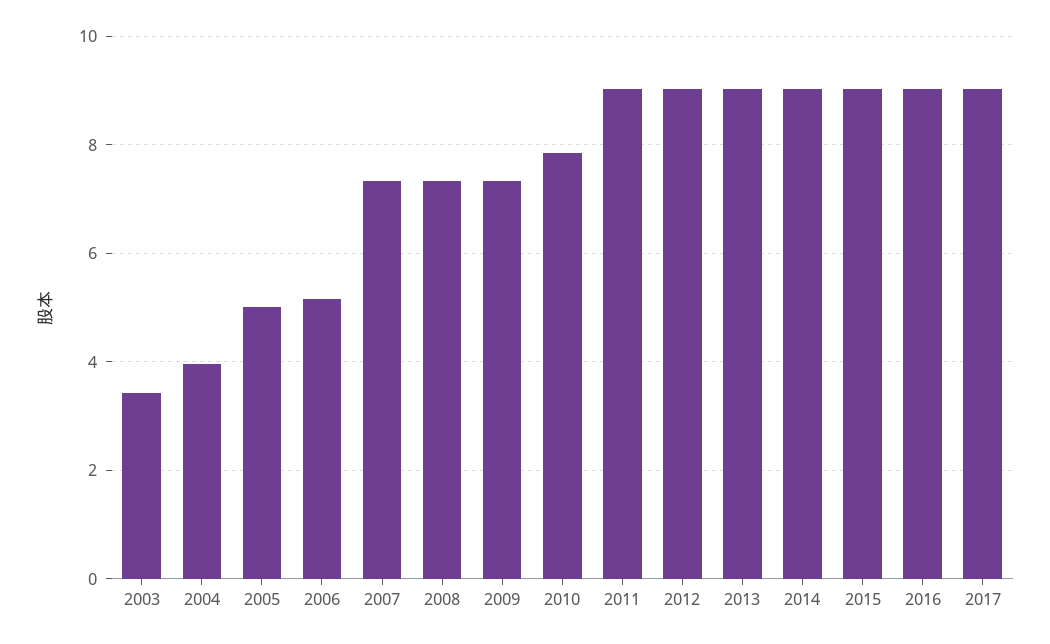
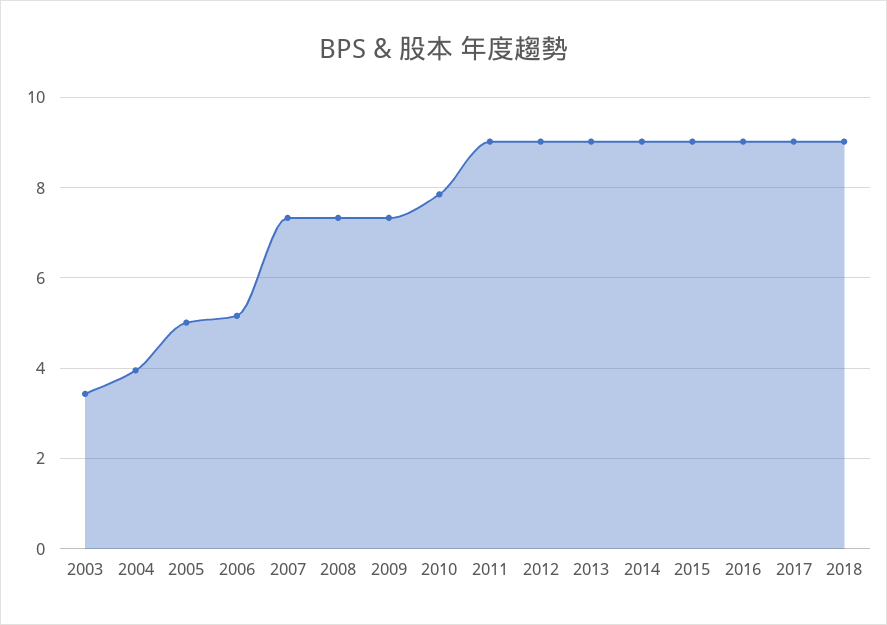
2018: none -> 9

